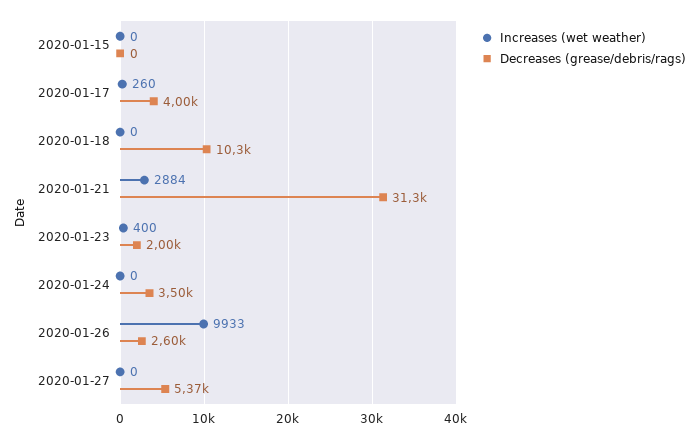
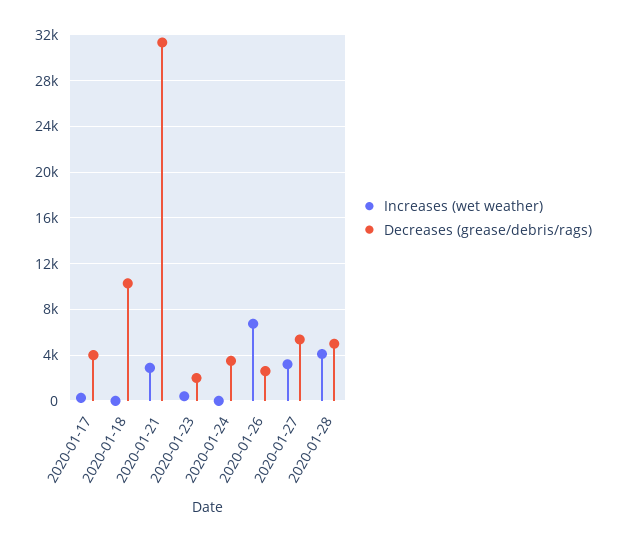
Increases (wet weather), 2020-01-15: 0 -> none
Decreases (grease/debris/rags), 2020-01-15: 0 -> none
Increases (wet weather), 2020-01-26: 9933 -> 7000
Increases (wet weather), 2020-01-27: 0 -> 3000
Increases (wet weather), 2020-01-28: none -> 4000
Decreases (grease/debris/rags), 2020-01-28: none -> 5000

